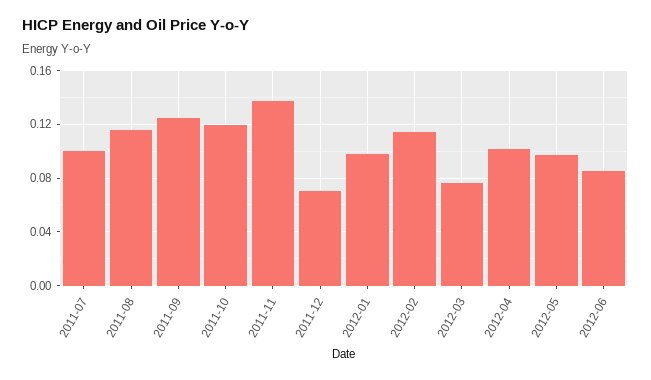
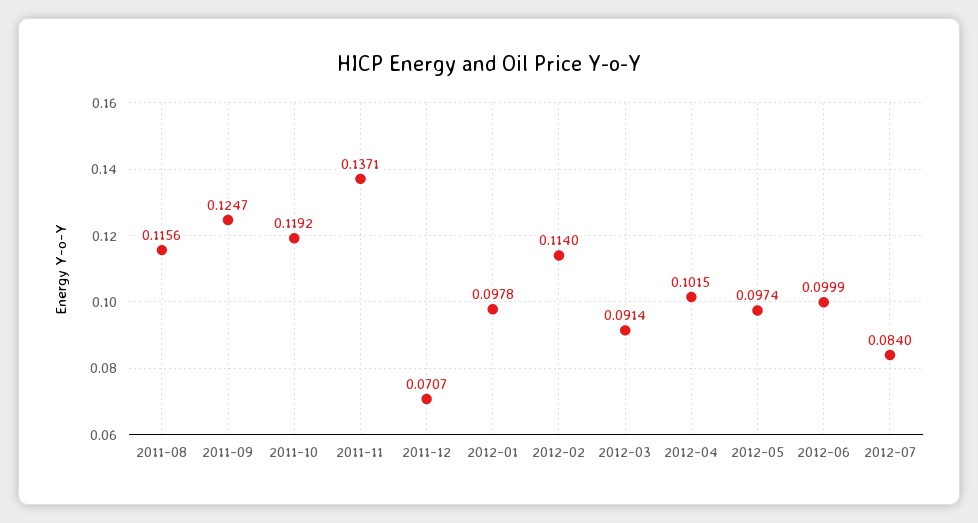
2011-07: 0.1 -> none
2012-03: 0.075 -> 0.0914
2012-06: 0.085 -> 0.0999
2012-07: none -> 0.084

